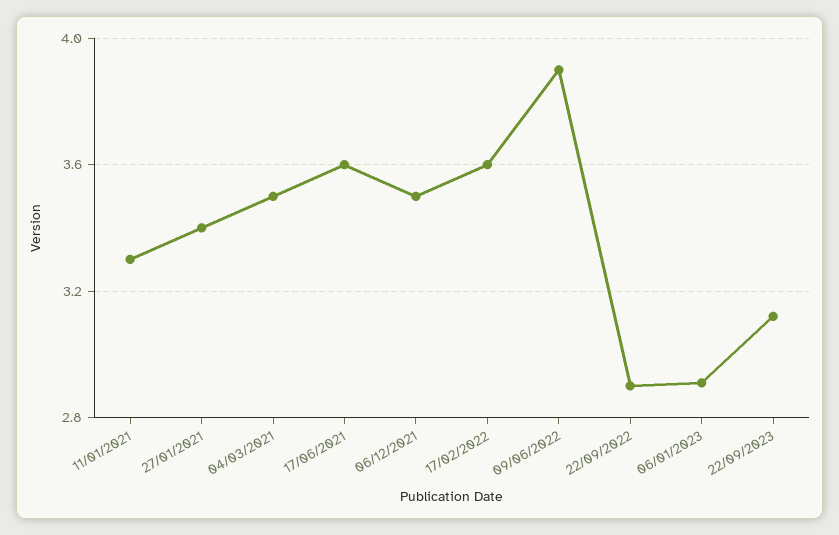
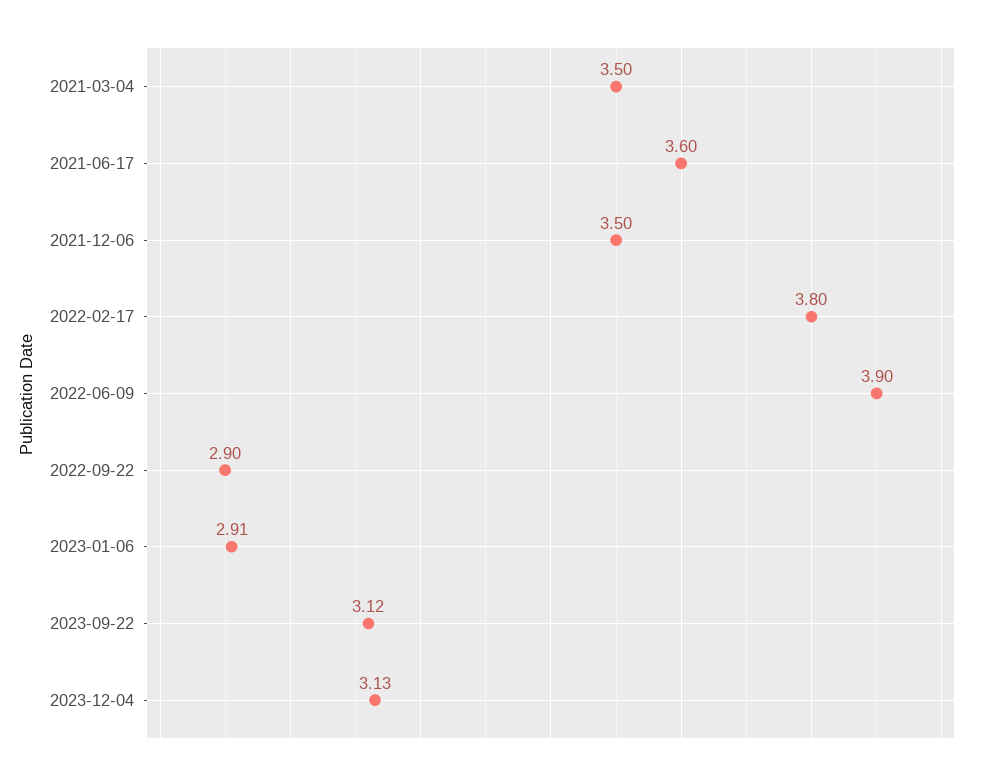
11/01/2021: 3.3 -> none
27/01/2021: 3.4 -> none
17/02/2022: 3.6 -> 3.8
2023-12-04: none -> 3.13

